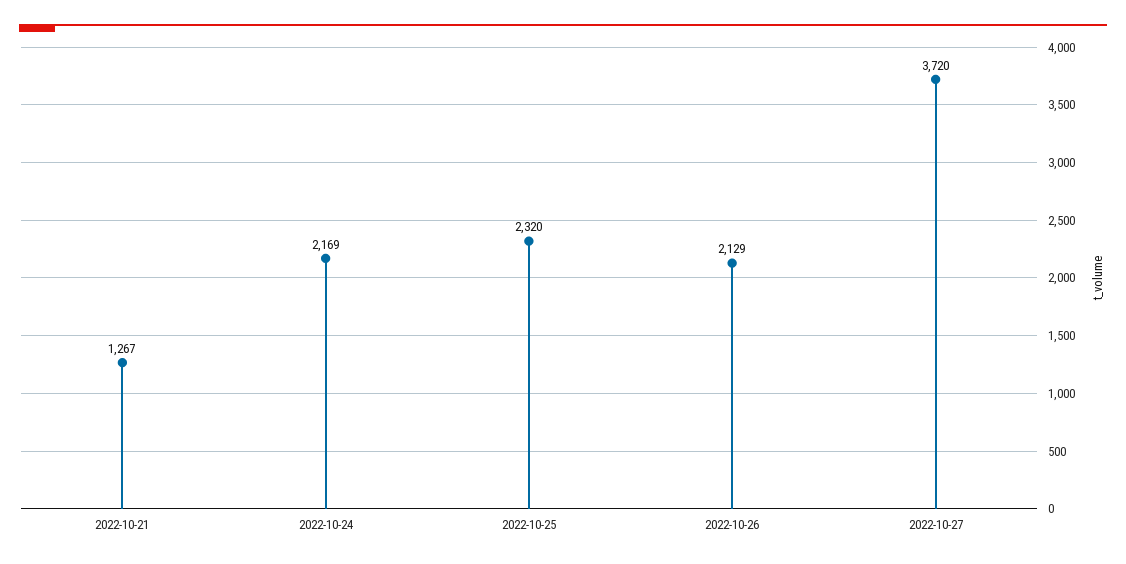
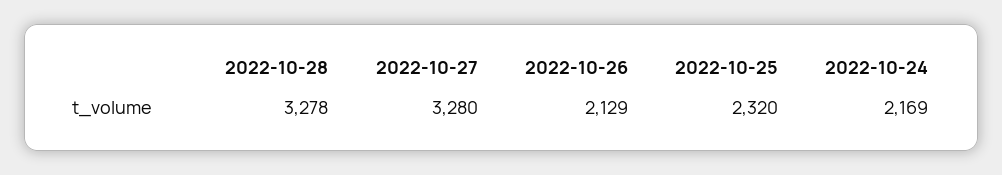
2022-10-21: 1267 -> none
2022-10-27: 3720 -> 3280
2022-10-28: none -> 3278

